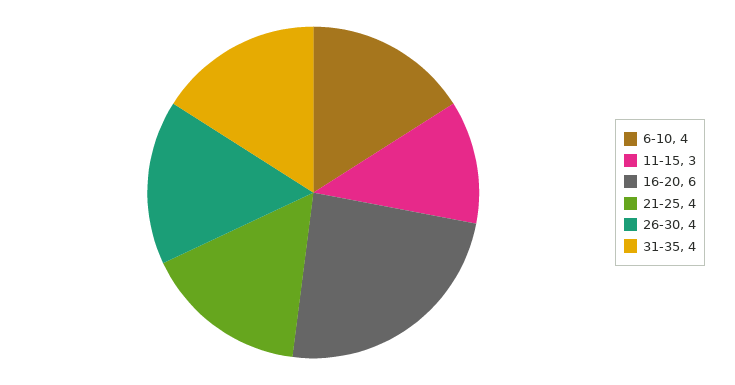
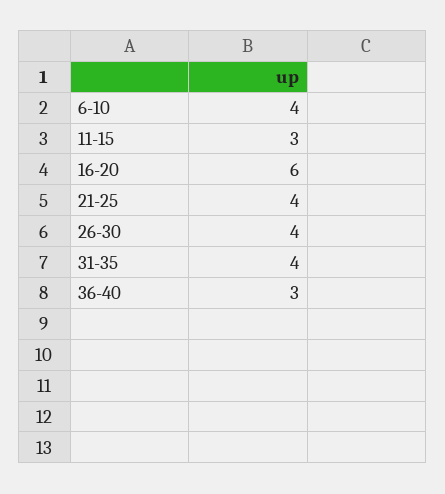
36-40: none -> 3

